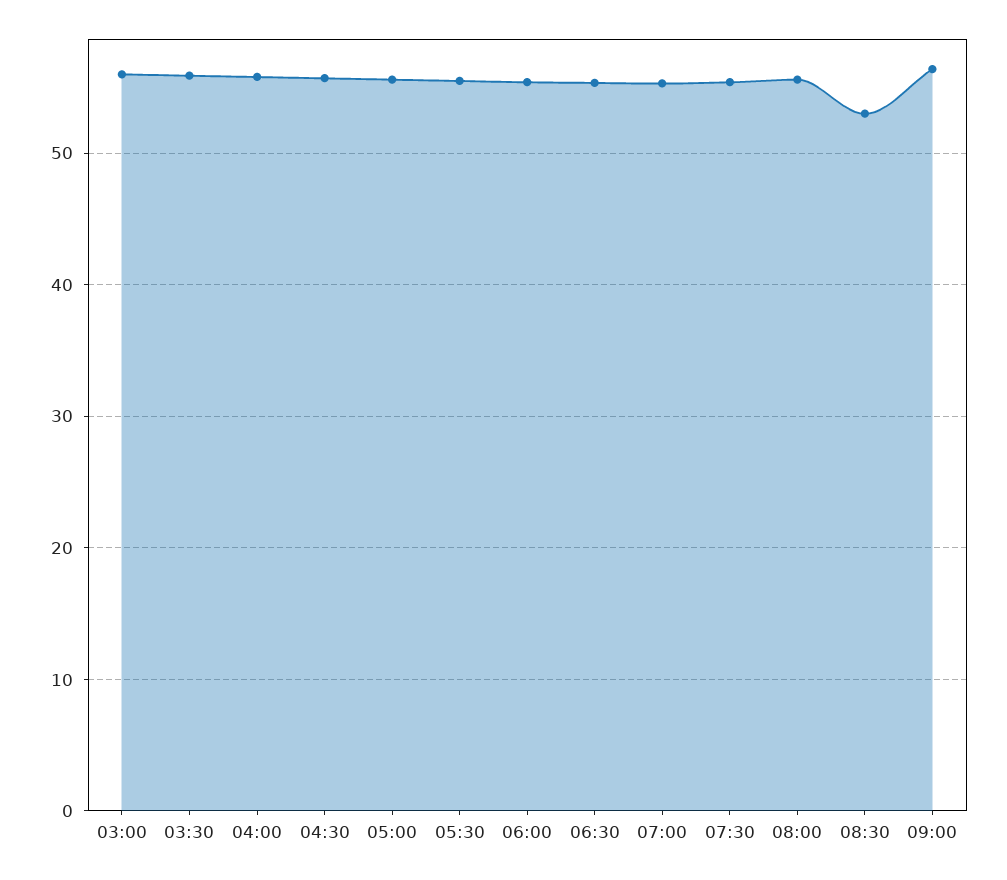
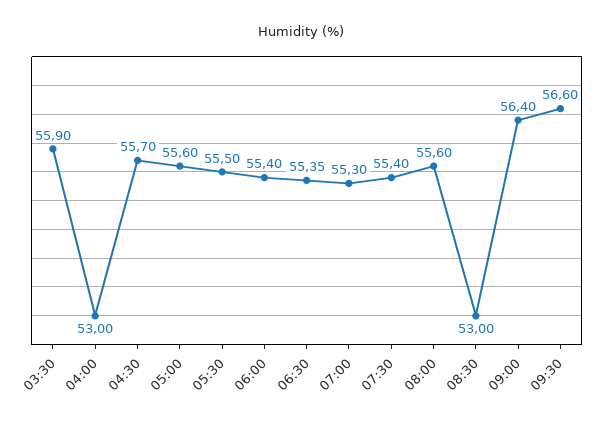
03:00: 56 -> none
04:00: 56 -> 53
09:30: none -> 56.6

